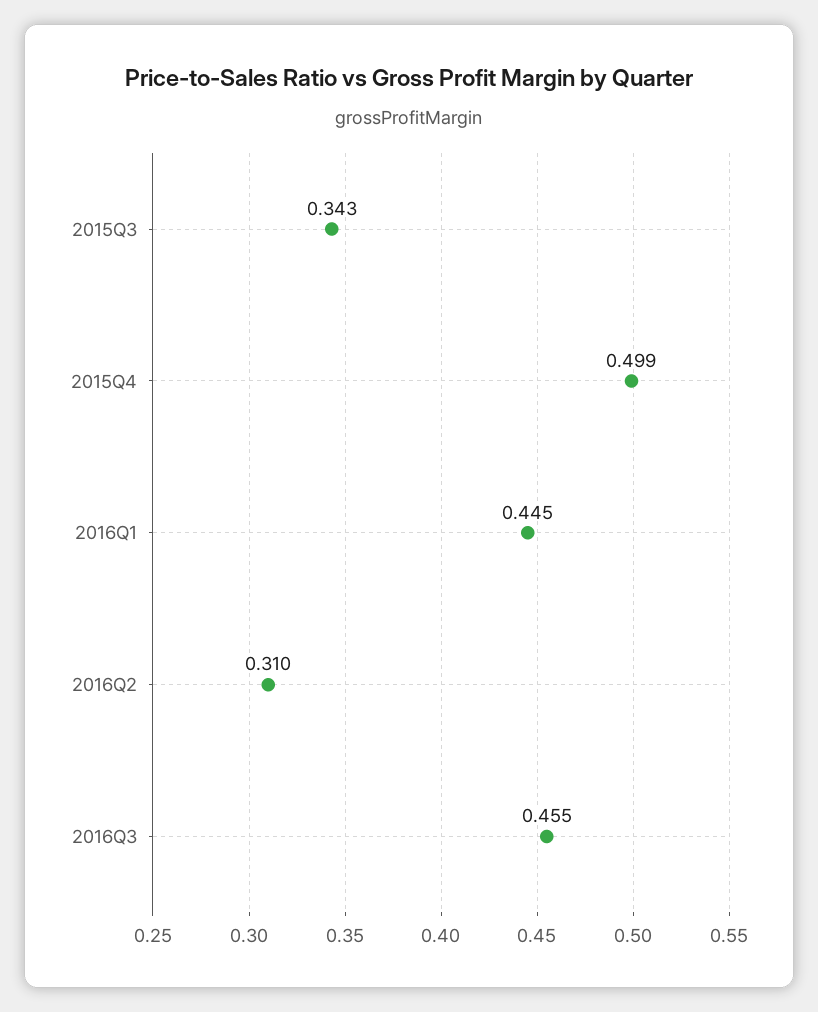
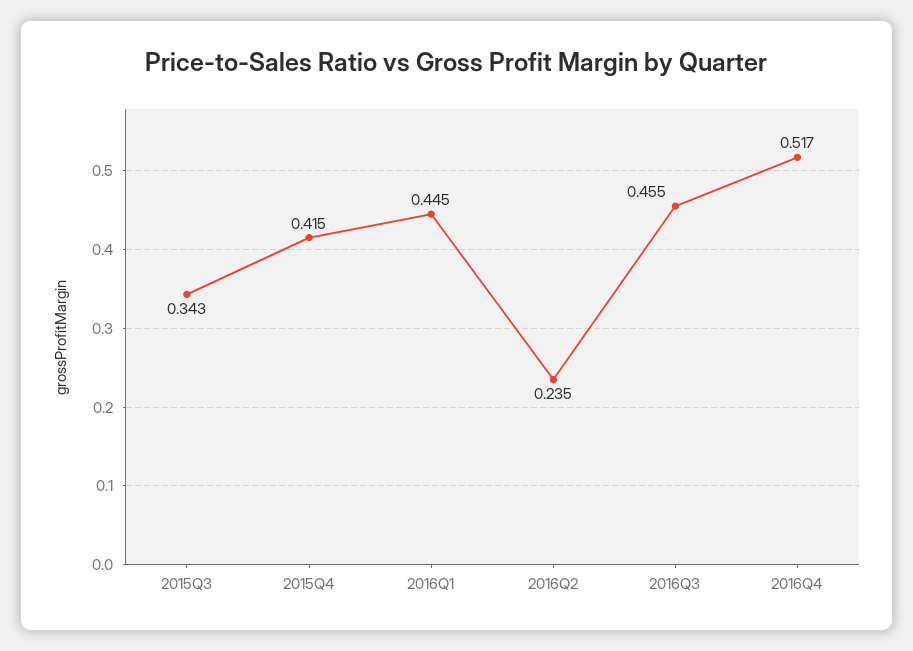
2015Q4: 0.499 -> 0.415
2016Q2: 0.31 -> 0.235
2016Q4: none -> 0.517

